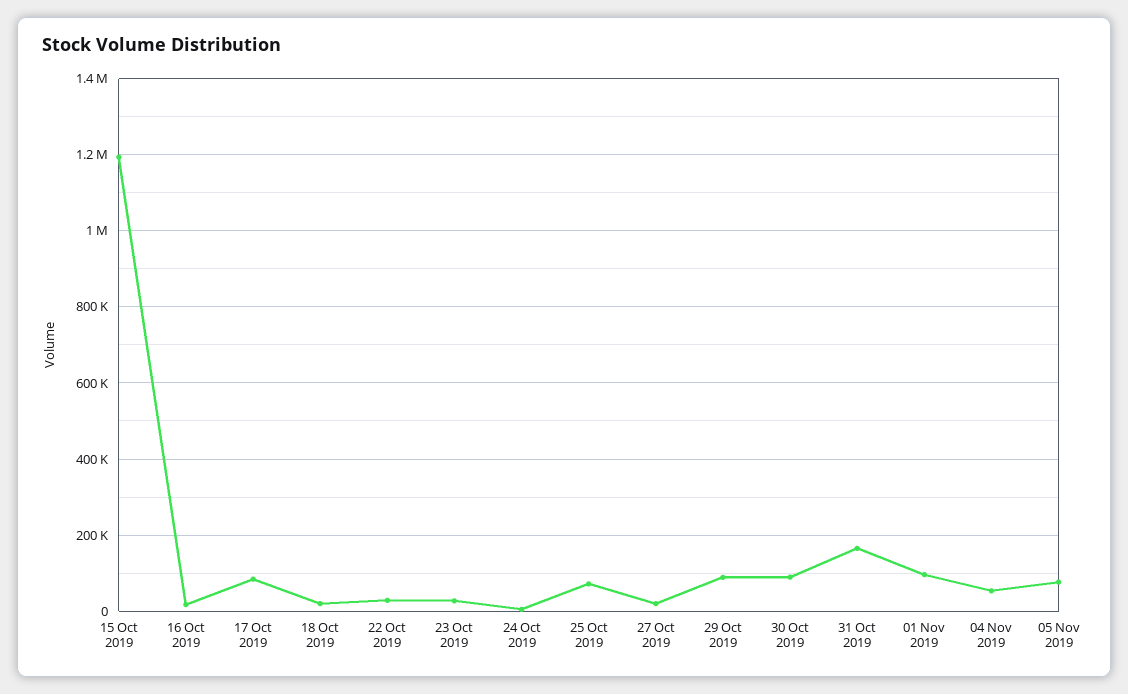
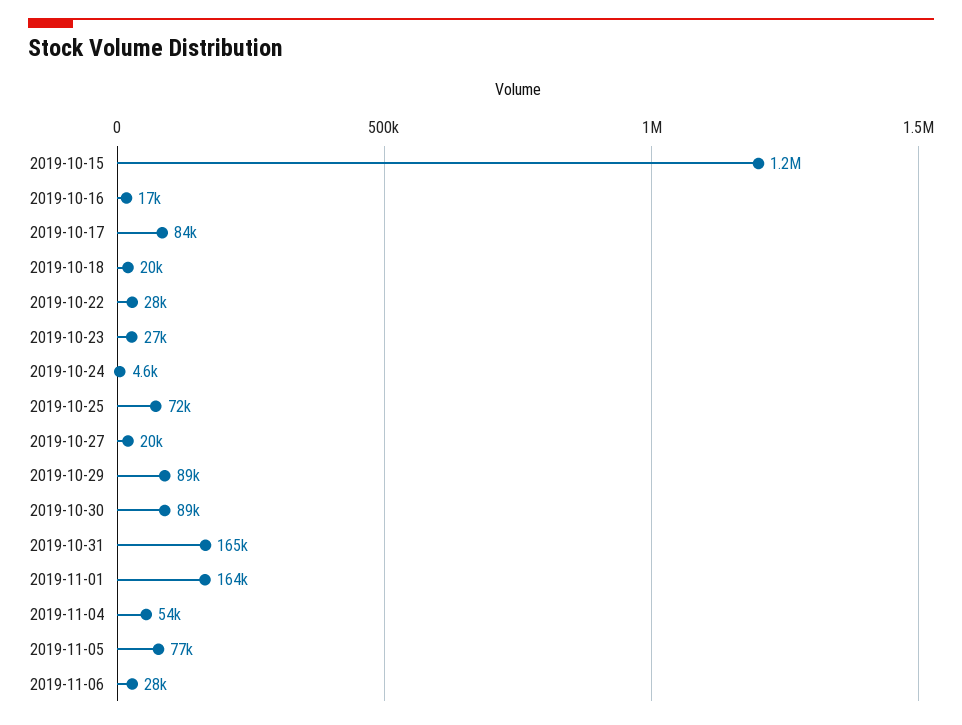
01 Nov 2019: 100000 -> 164000
2019-11-06: none -> 28000

